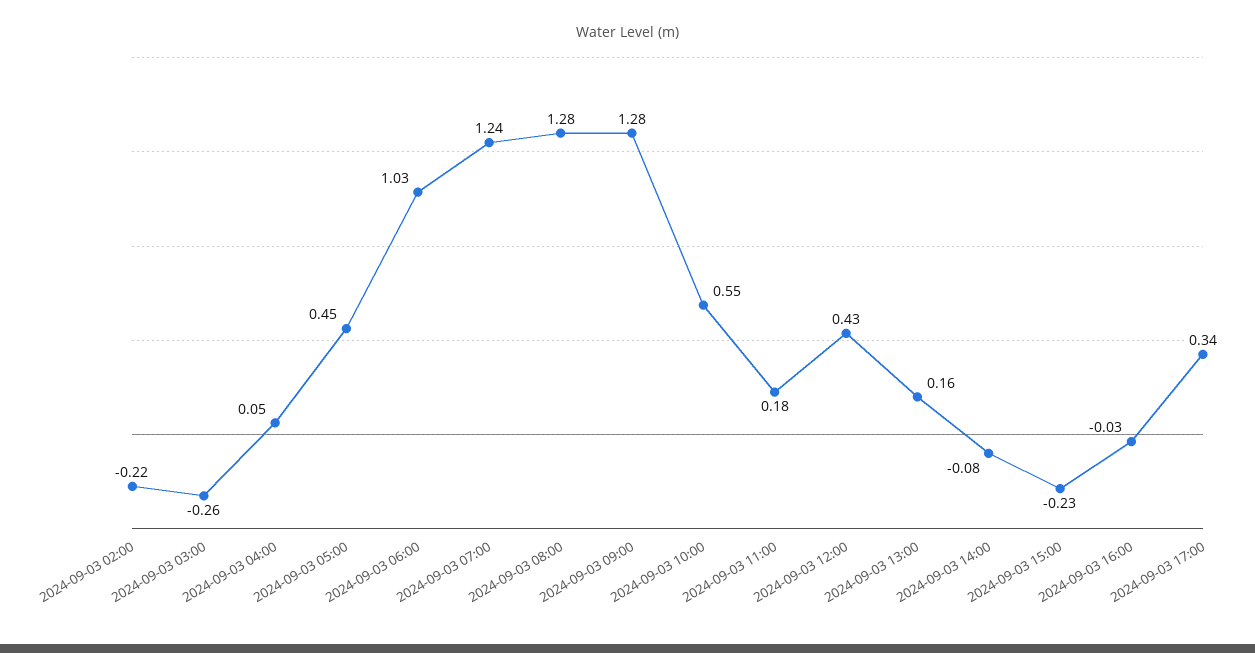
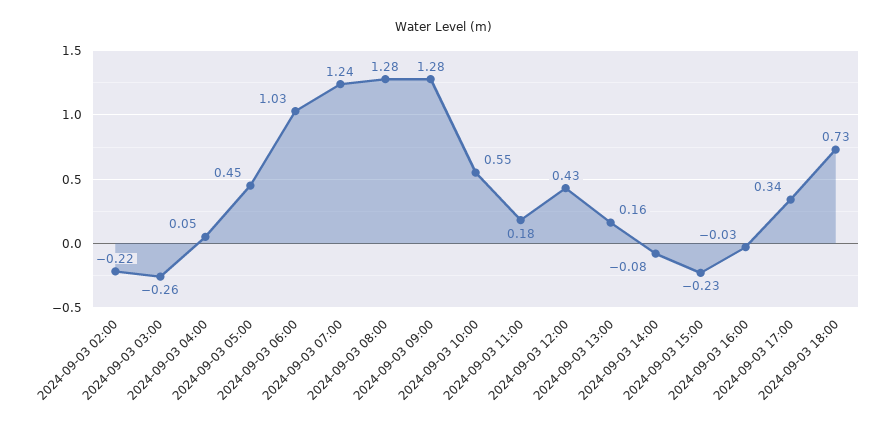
2024-09-03 18:00: none -> 0.73

